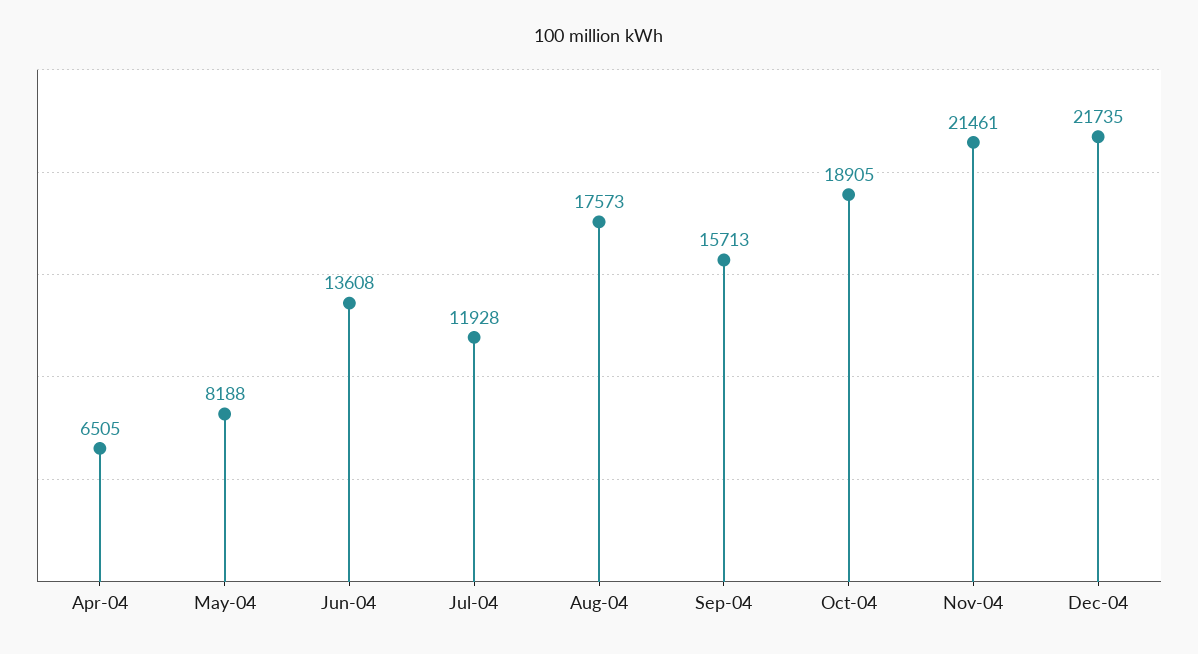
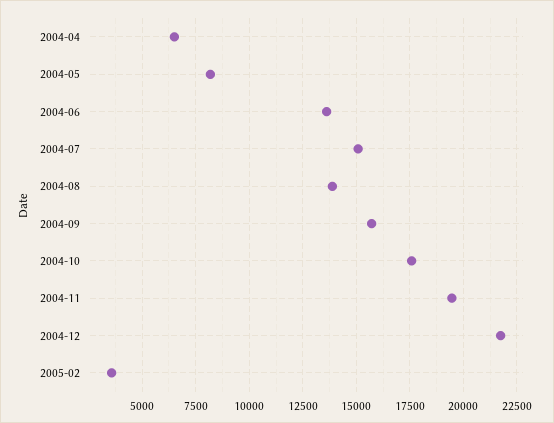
Jul-04: 11928 -> 15000
Aug-04: 17573 -> 14000
Oct-04: 18905 -> 17500
Nov-04: 21461 -> 19500
2005-02: none -> 3500

